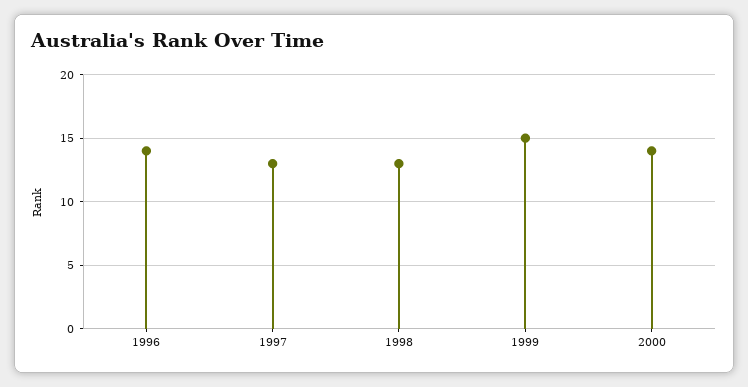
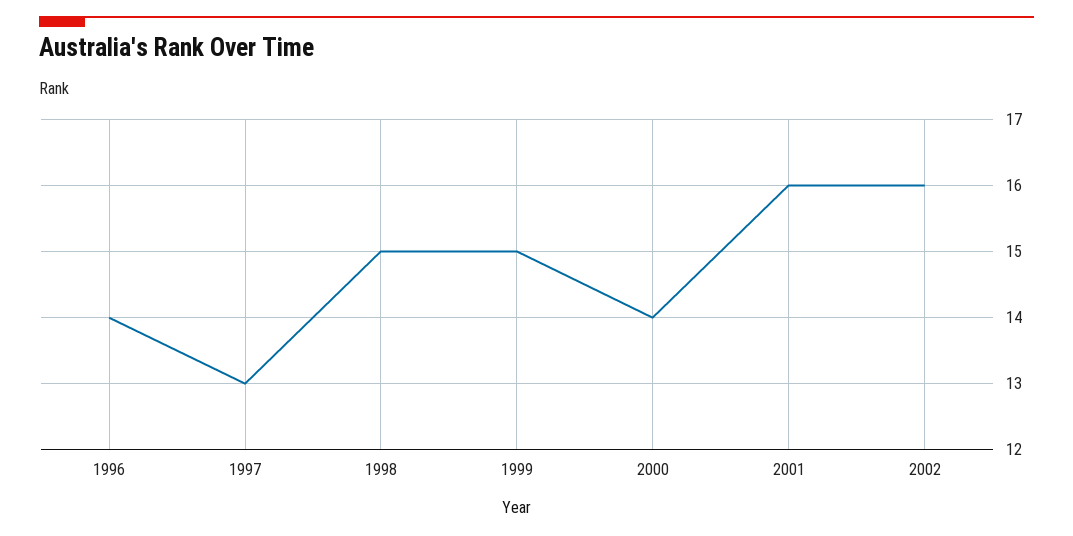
1998: 13 -> 15
2001: none -> 16
2002: none -> 16

